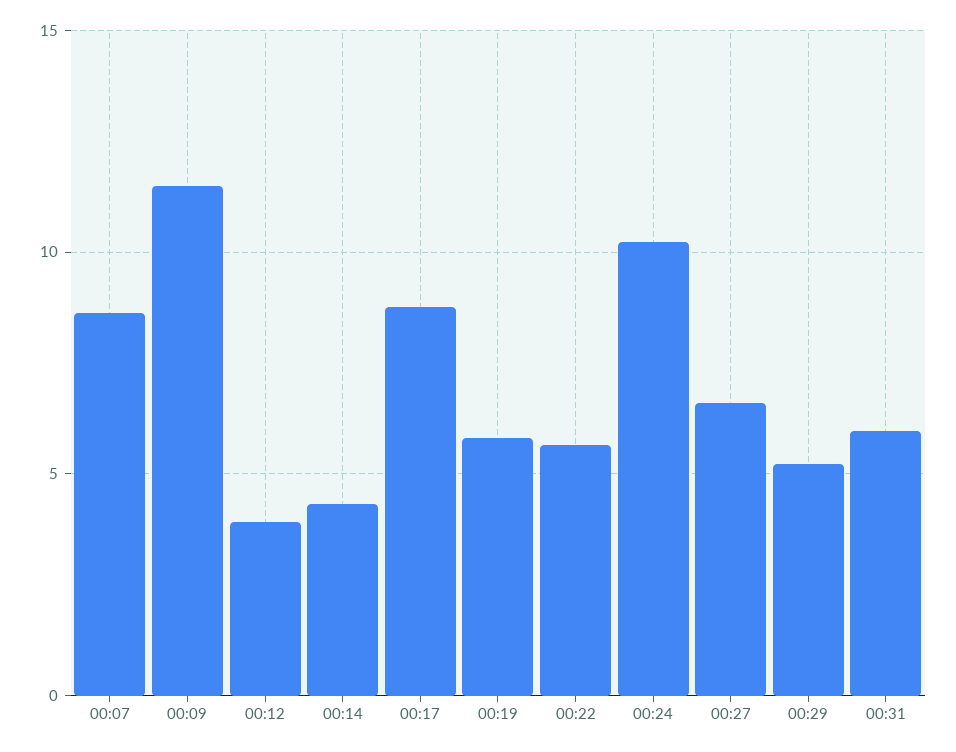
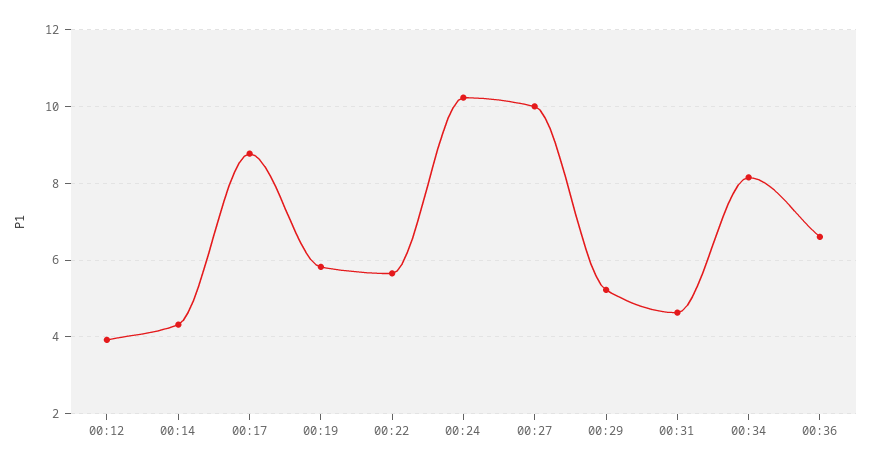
00:07: 8.5 -> none
00:09: 11.5 -> none
00:27: 6.5 -> 10
00:31: 6 -> 4.6
00:34: none -> 8.2
00:36: none -> 6.6

